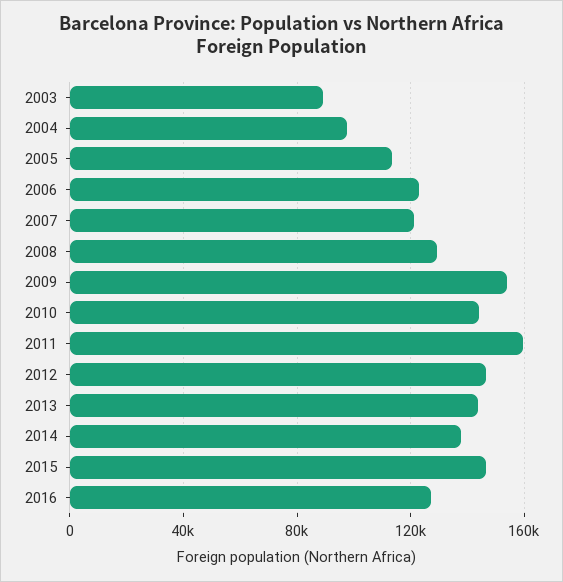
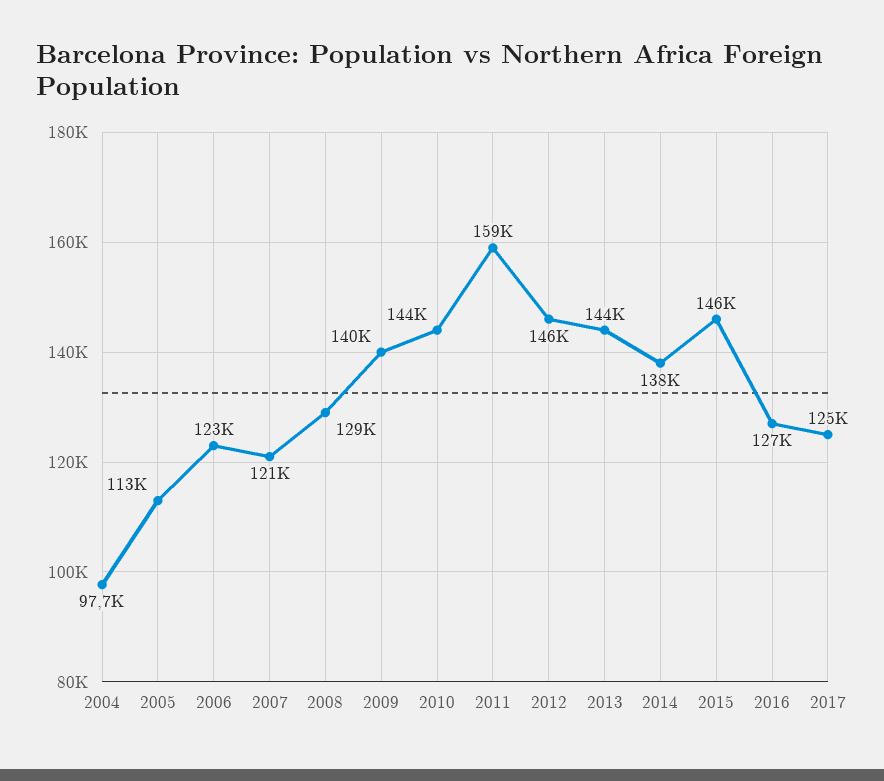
2003: 90000 -> none
2009: 155000 -> 140000
2017: none -> 125000

